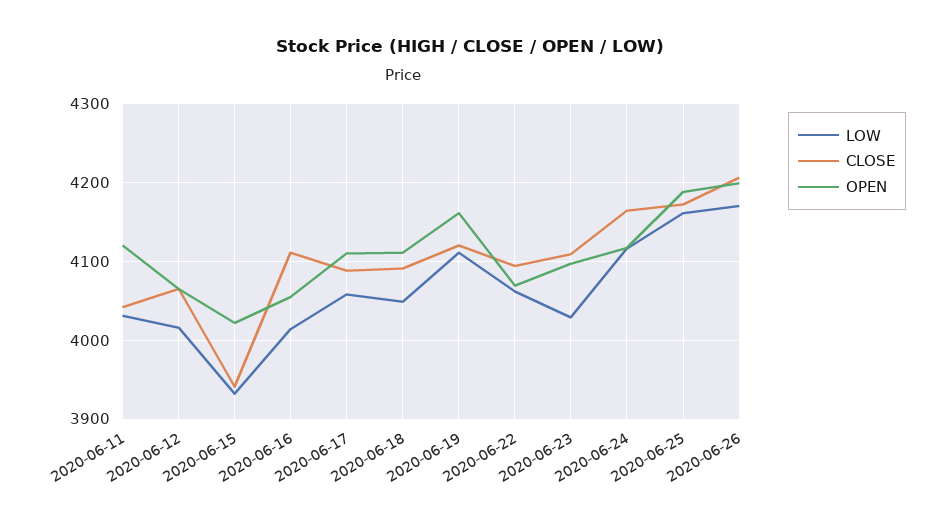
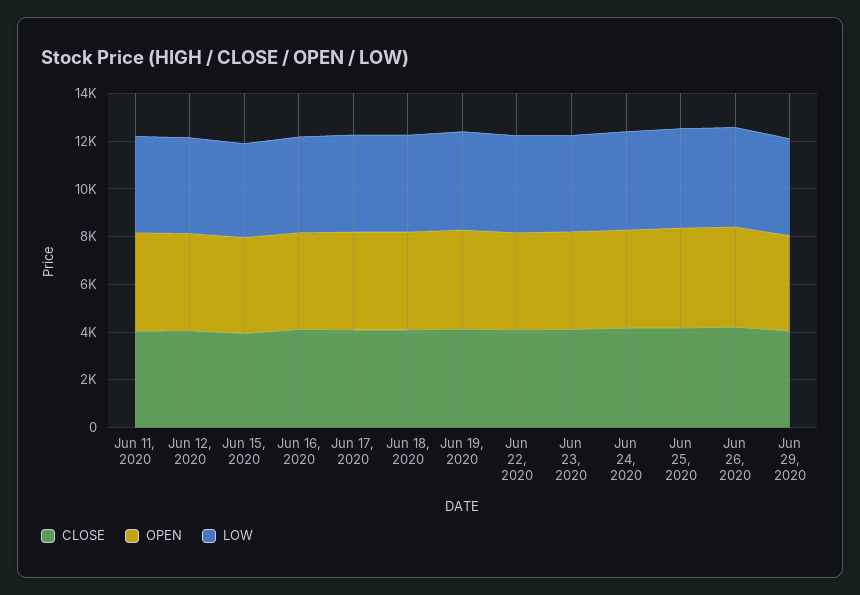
CLOSE, Jun 29, 2020: none -> 4000
OPEN, Jun 29, 2020: none -> 4000
LOW, Jun 29, 2020: none -> 4000

